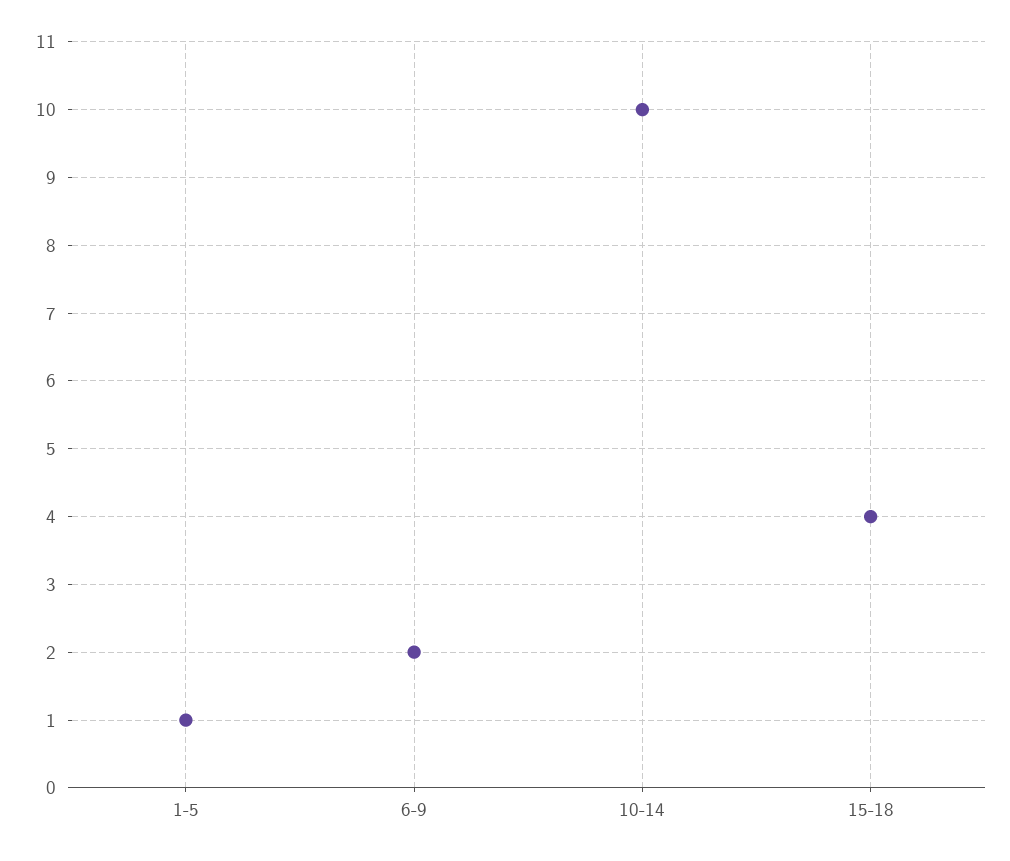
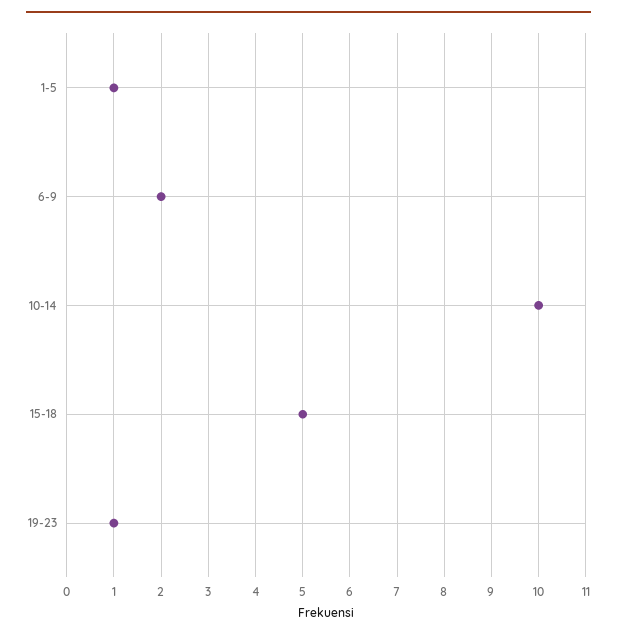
15-18: 4 -> 5
19-23: none -> 1

